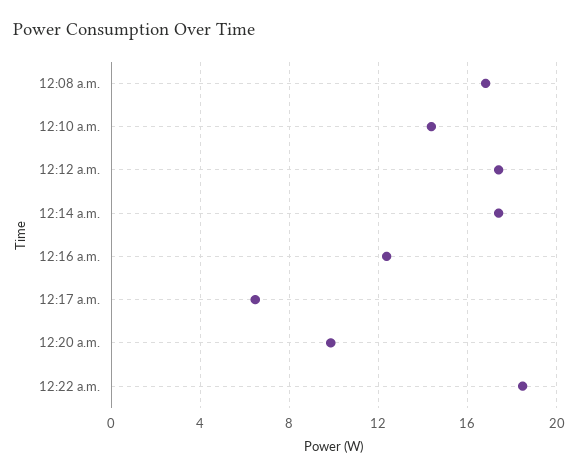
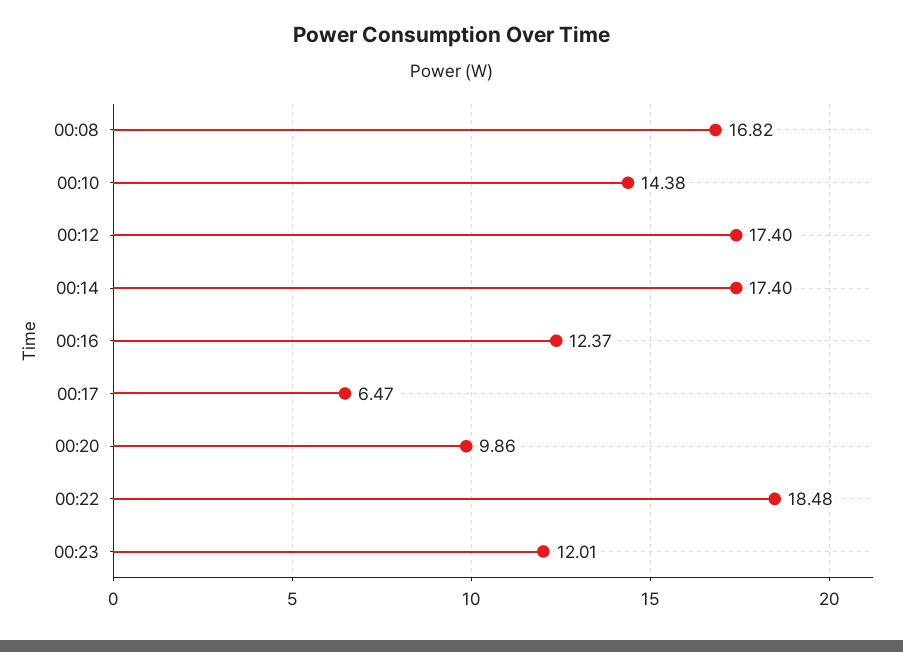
00:23: none -> 12.01

